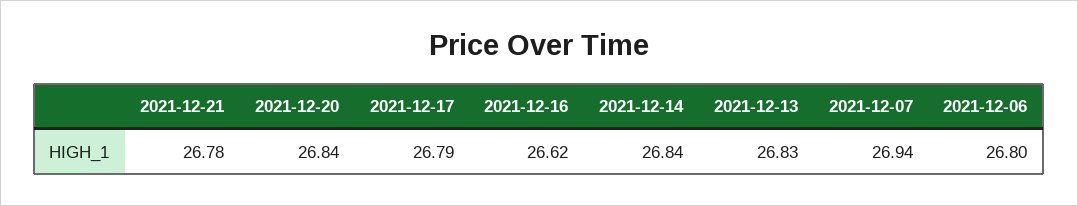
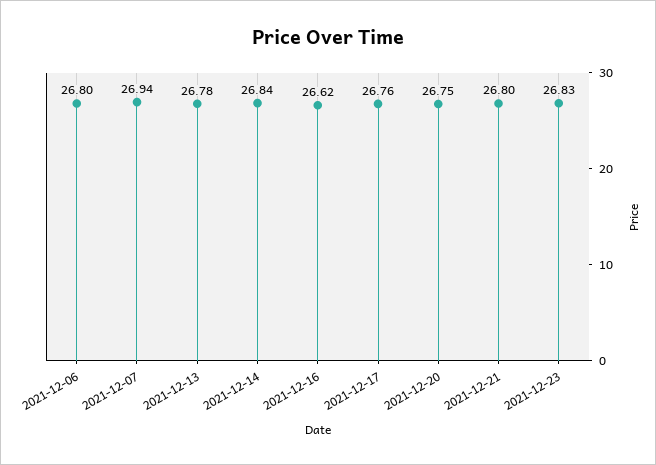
2021-12-21: 26.78 -> 26.8
2021-12-20: 26.84 -> 26.75
2021-12-17: 26.79 -> 26.76
2021-12-13: 26.83 -> 26.78
2021-12-23: none -> 26.83

